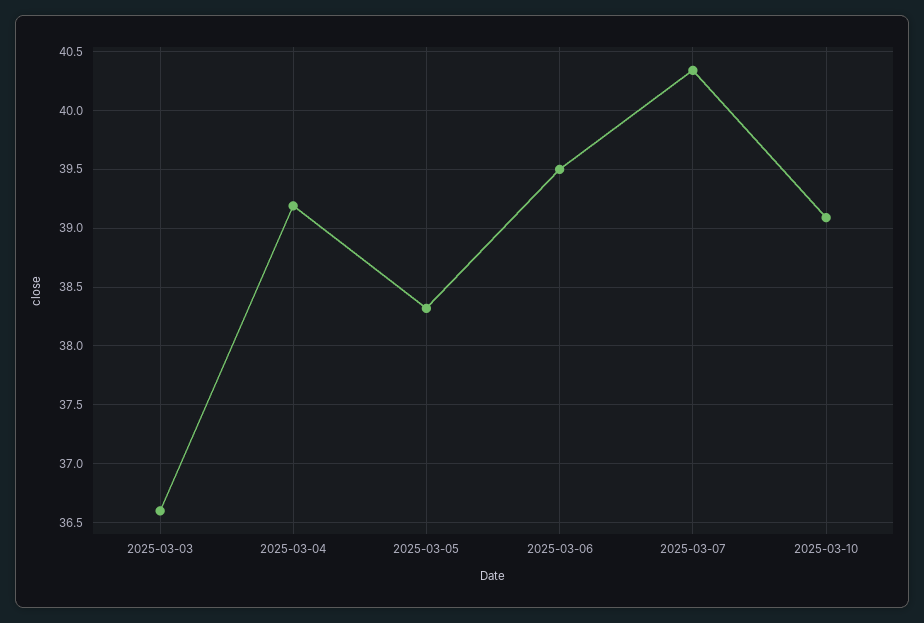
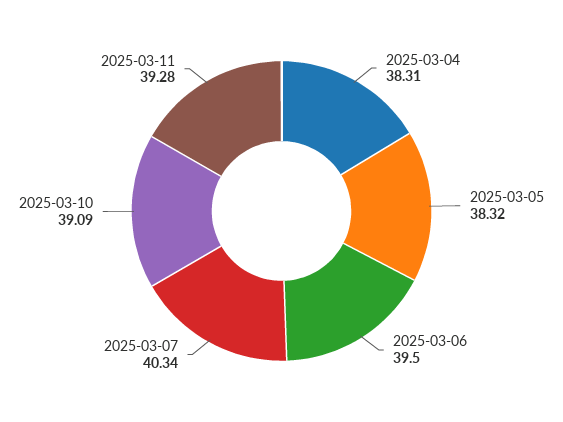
2025-03-03: 36.6 -> none
2025-03-04: 39.2 -> 38.31
2025-03-11: none -> 39.28

